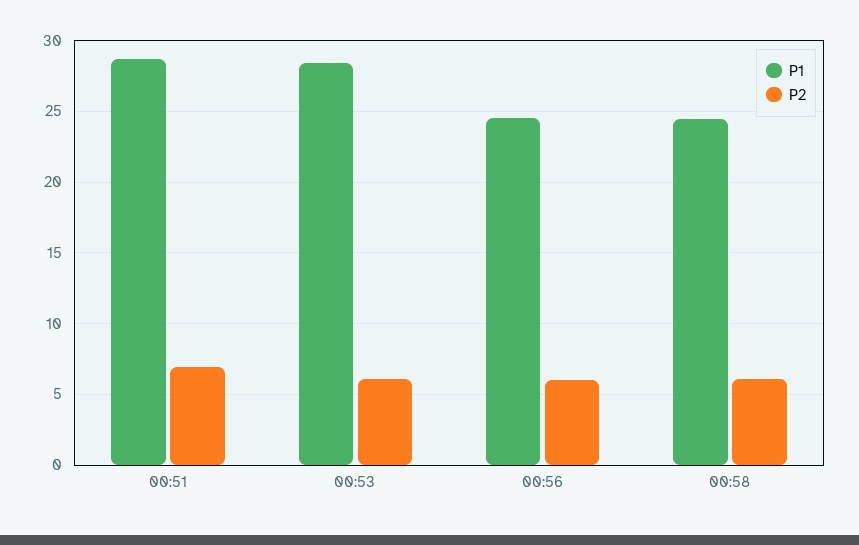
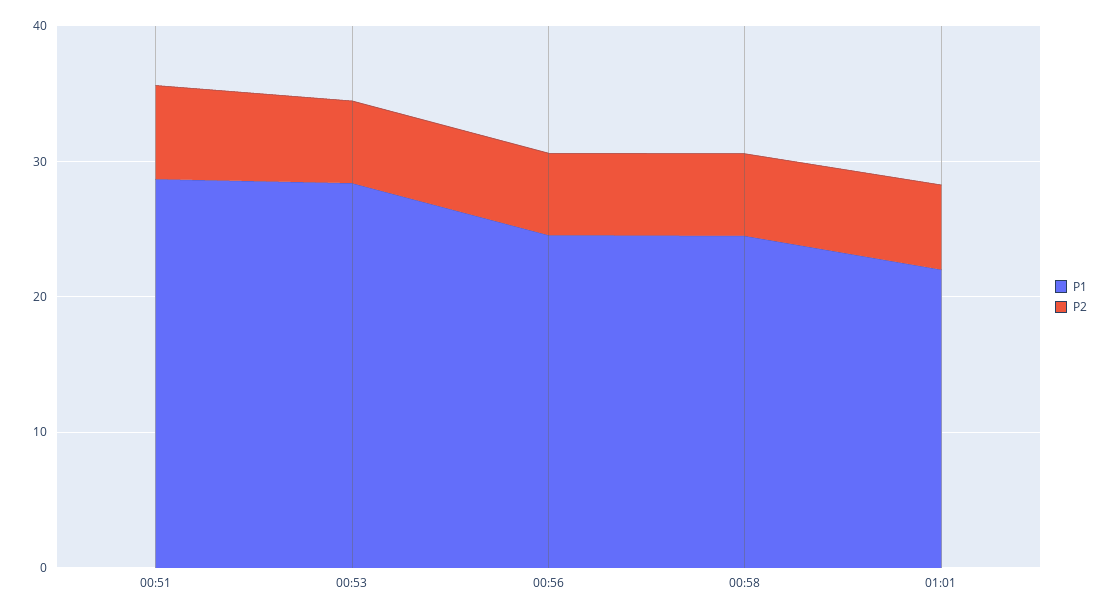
P1, 01:01: none -> 22
P2, 01:01: none -> 6

